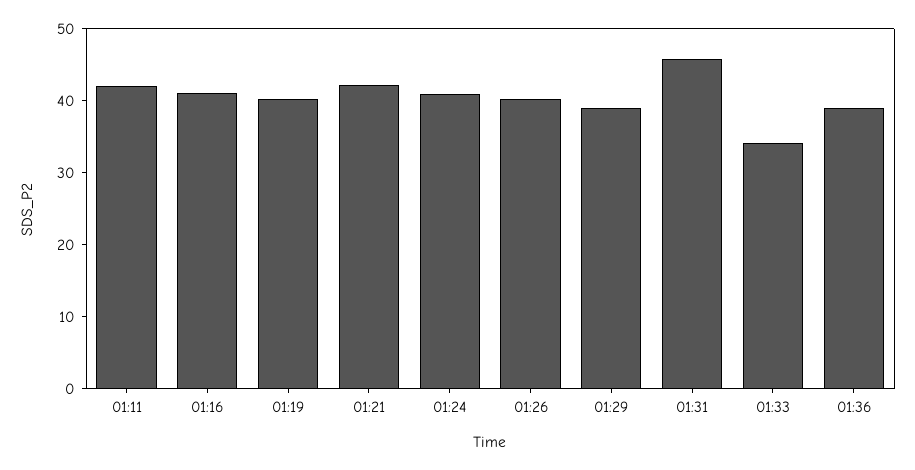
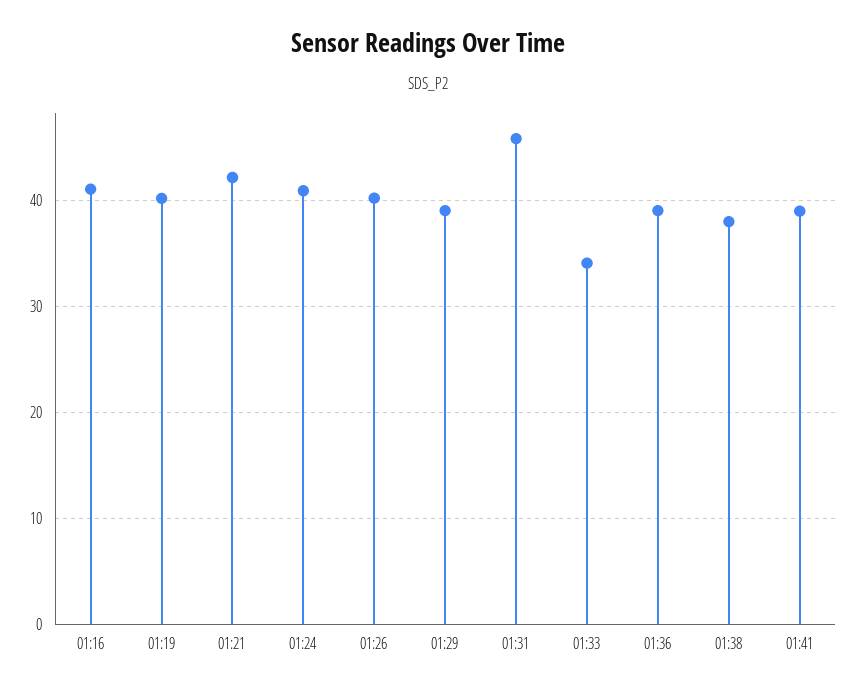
01:11: 42 -> none
01:38: none -> 38
01:41: none -> 39

